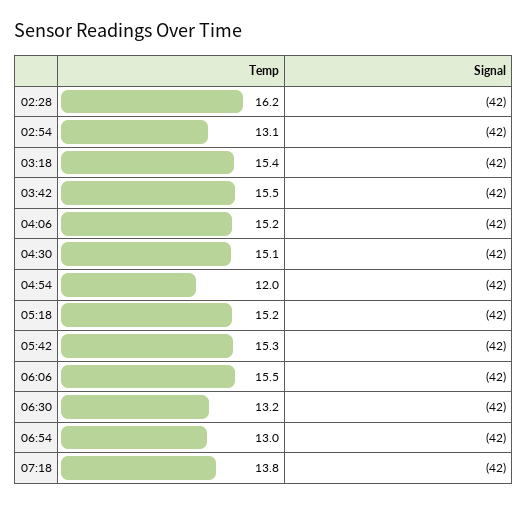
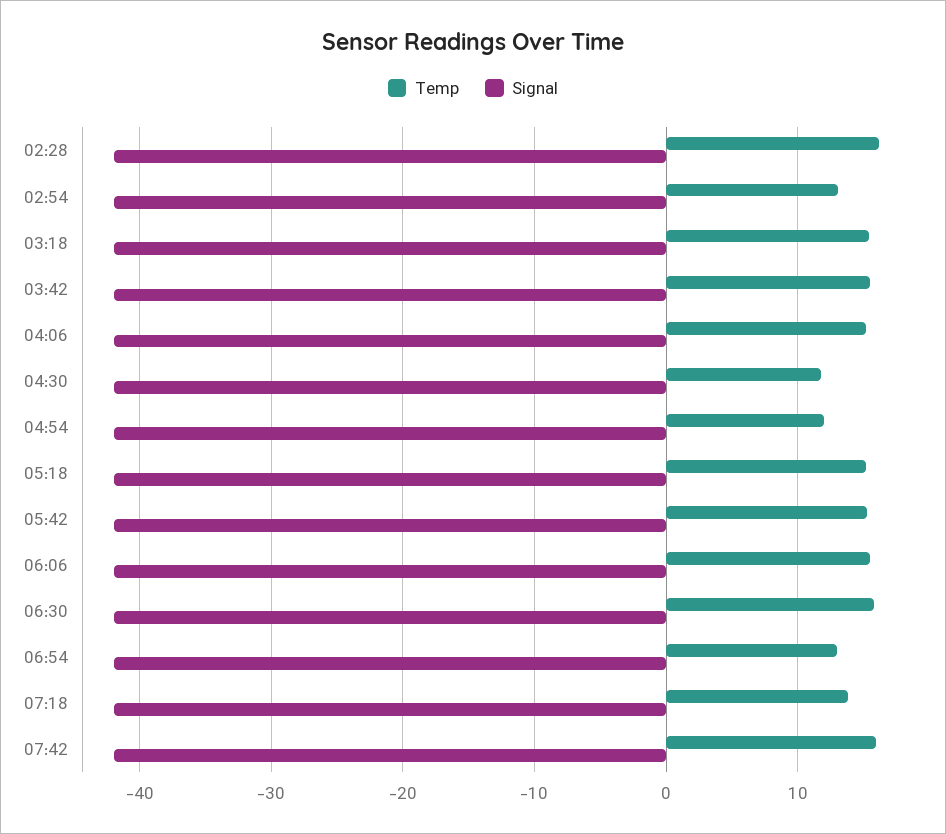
Temp, 04:30: 15.1 -> 12
Temp, 06:30: 13.2 -> 16
Temp, 07:42: none -> 16
Signal, 07:42: none -> -42

